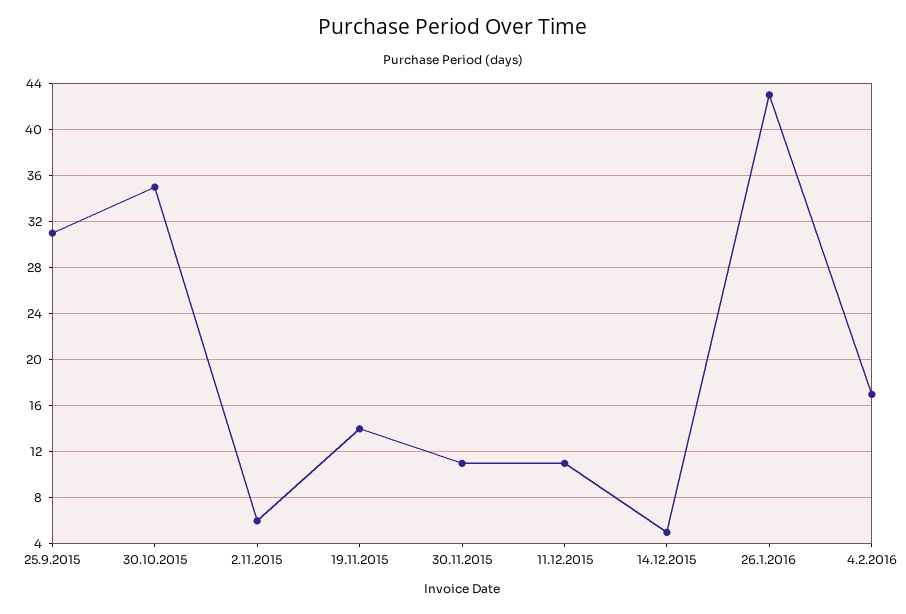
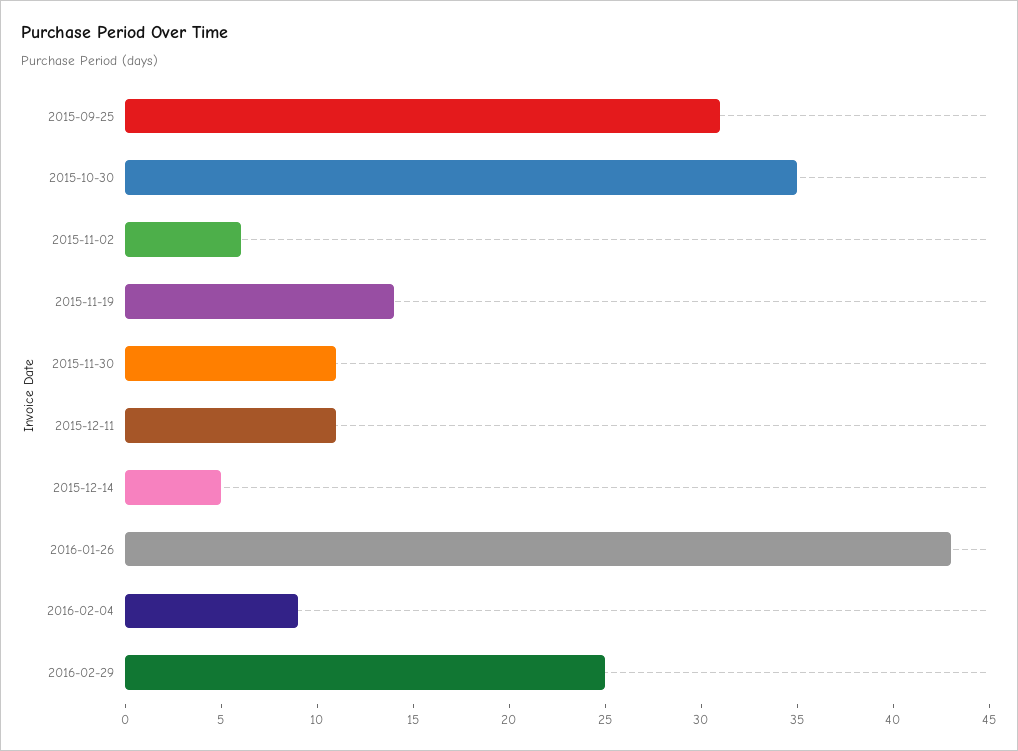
4.2.2016: 17 -> 9
2016-02-29: none -> 25

